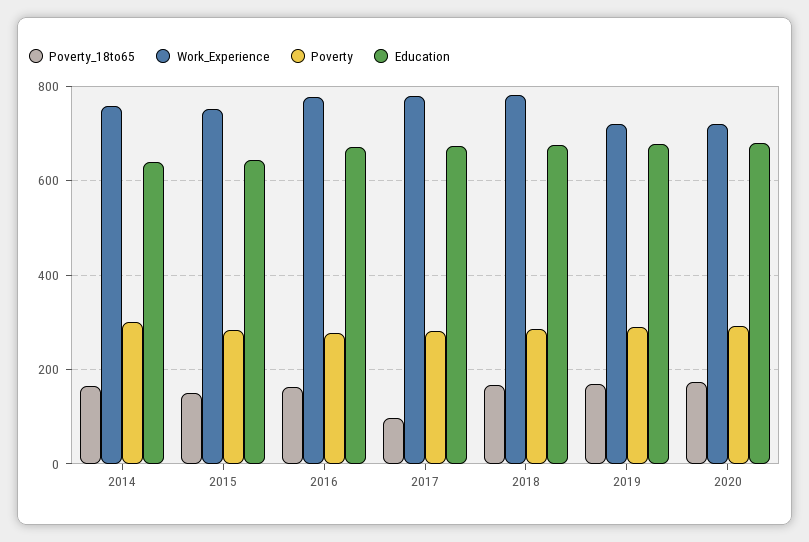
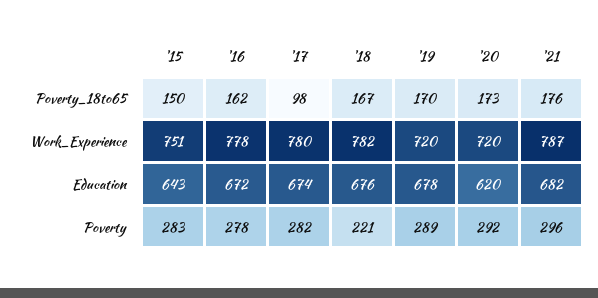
Poverty_18to65, 2014: 160 -> none
Work_Experience, 2014: 760 -> none
Poverty, 2014: 300 -> none
Education, 2014: 640 -> none
Poverty, 2018: 280 -> 221
Education, 2020: 680 -> 620
Poverty_18to65, '21: none -> 176
Work_Experience, '21: none -> 787
Education, '21: none -> 682
Poverty, '21: none -> 296

